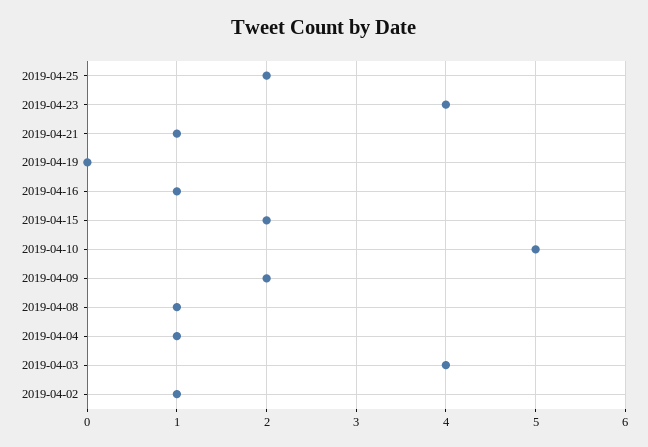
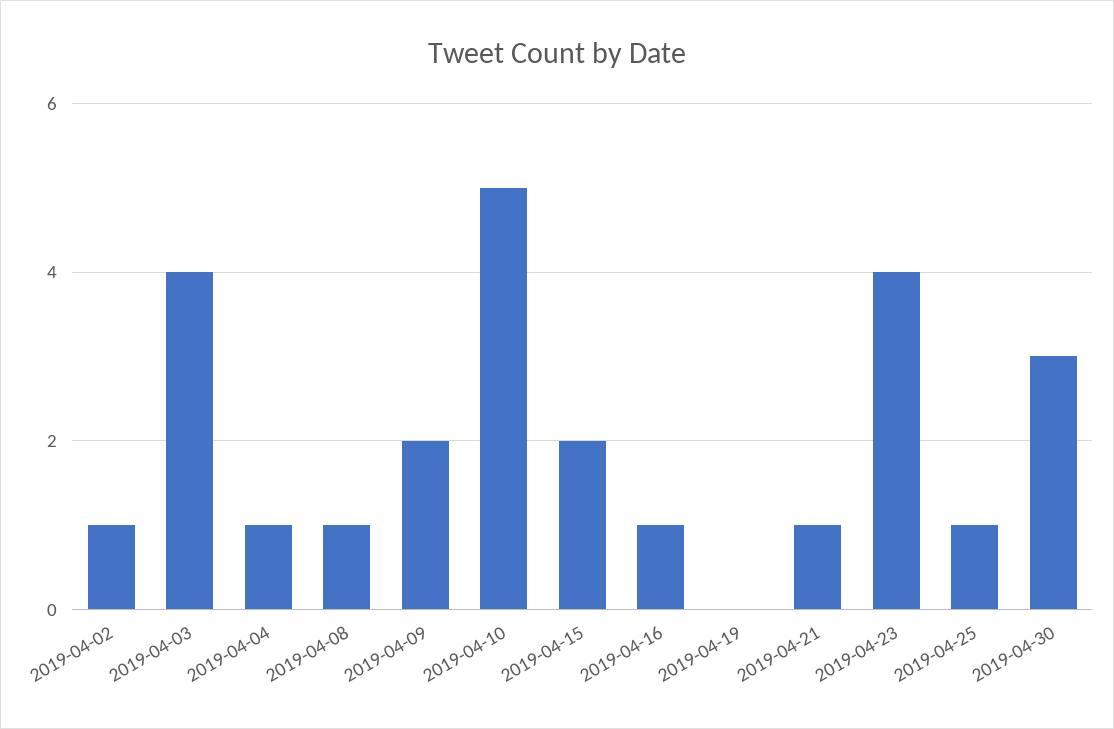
2019-04-25: 2 -> 1
2019-04-30: none -> 3

